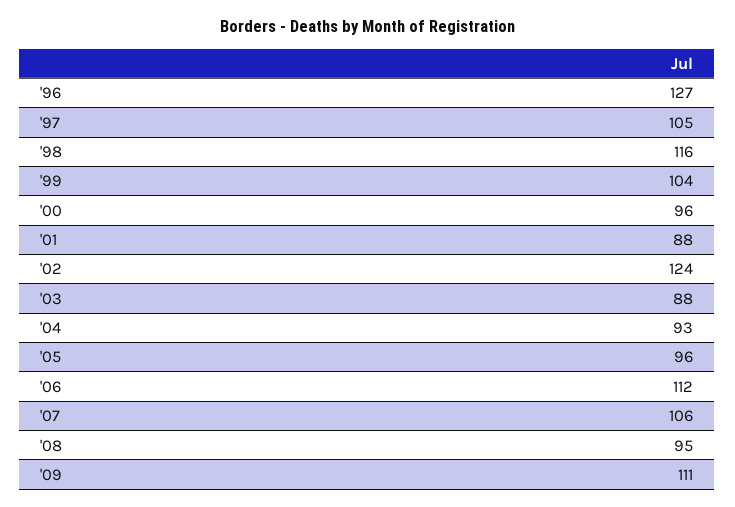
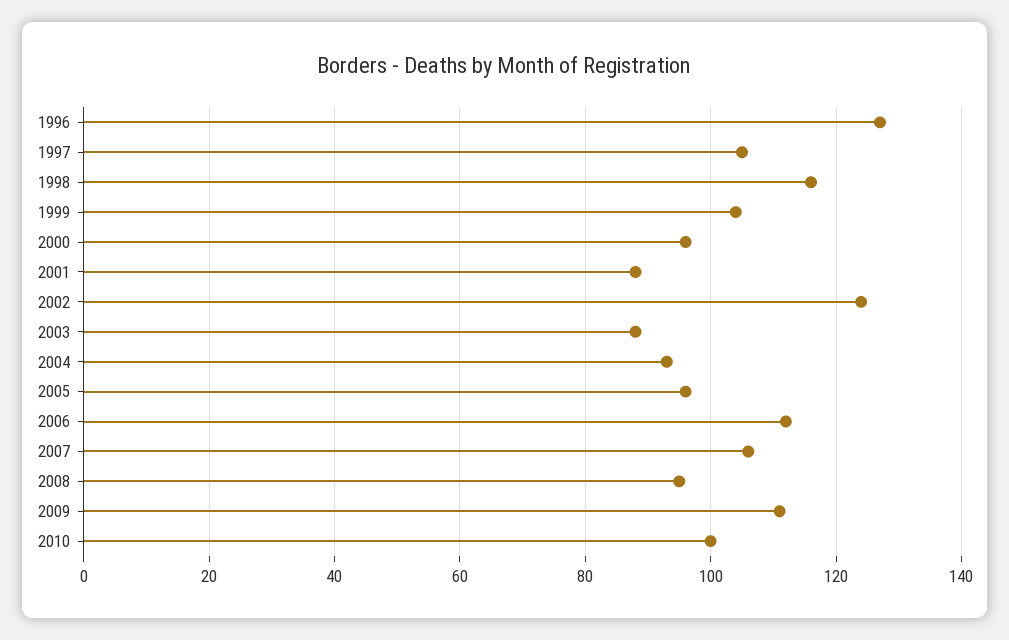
2010: none -> 100

